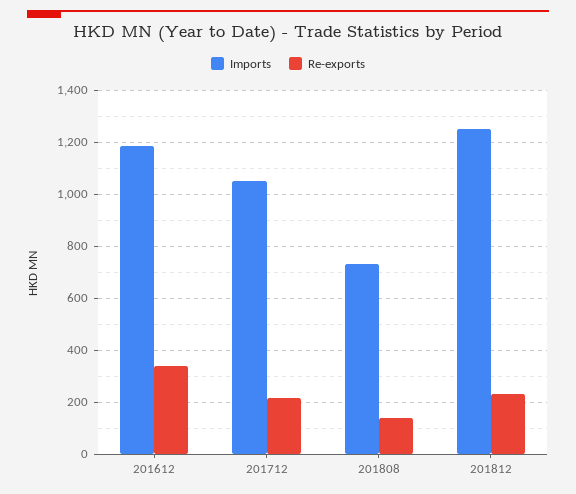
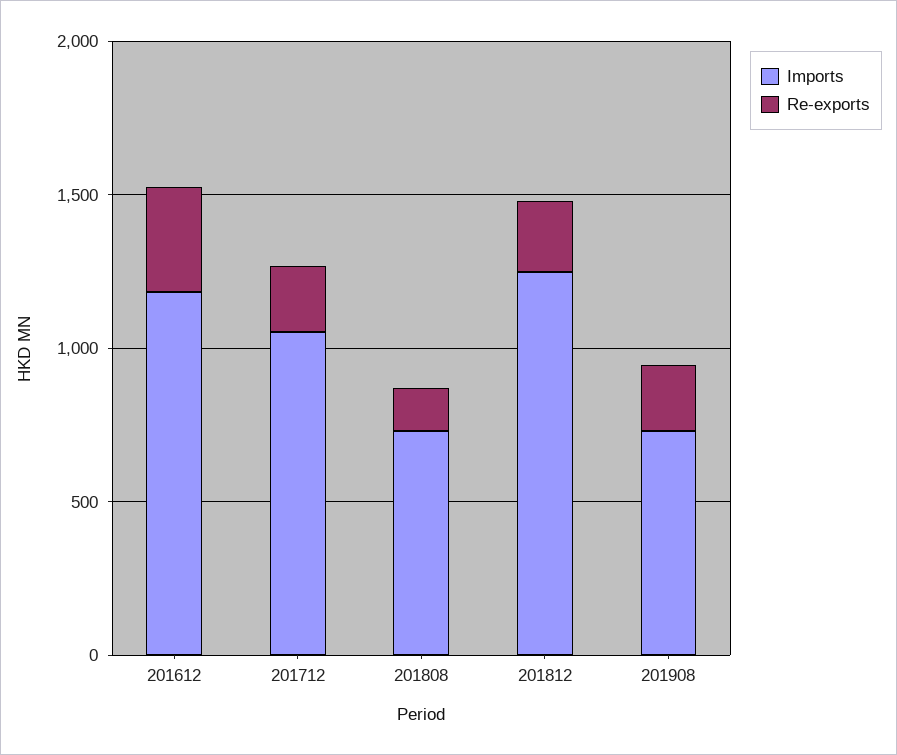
Imports, 201908: none -> 700
Re-exports, 201908: none -> 200

